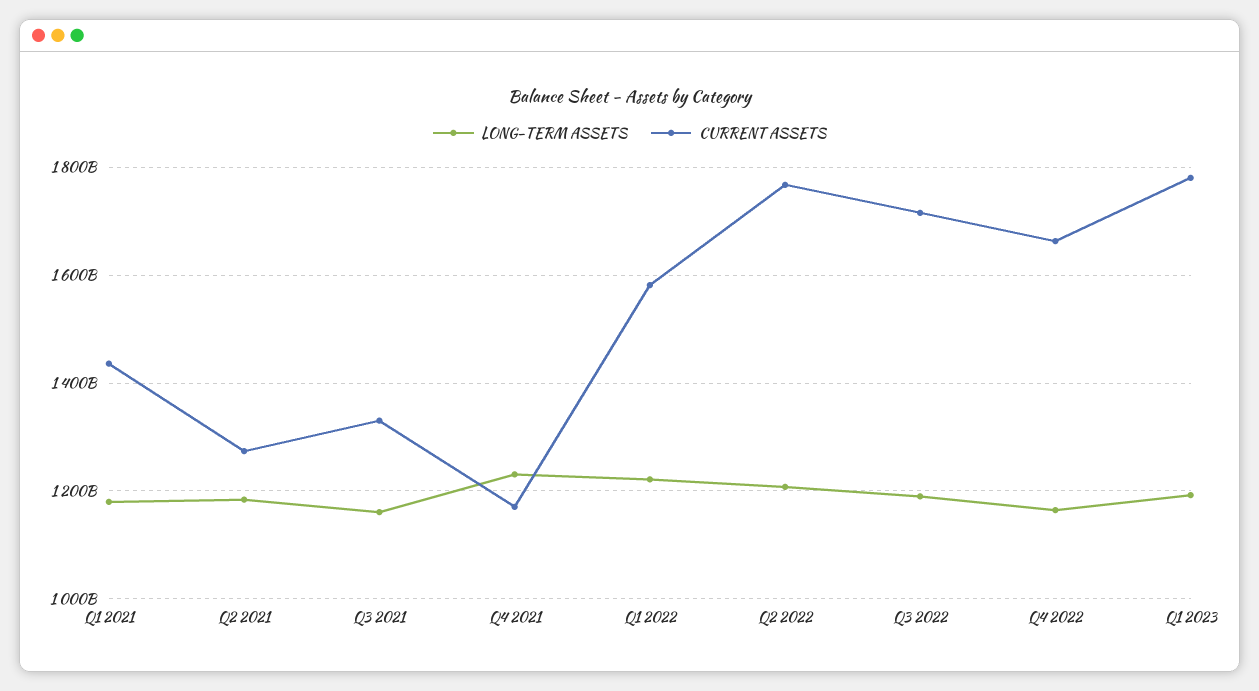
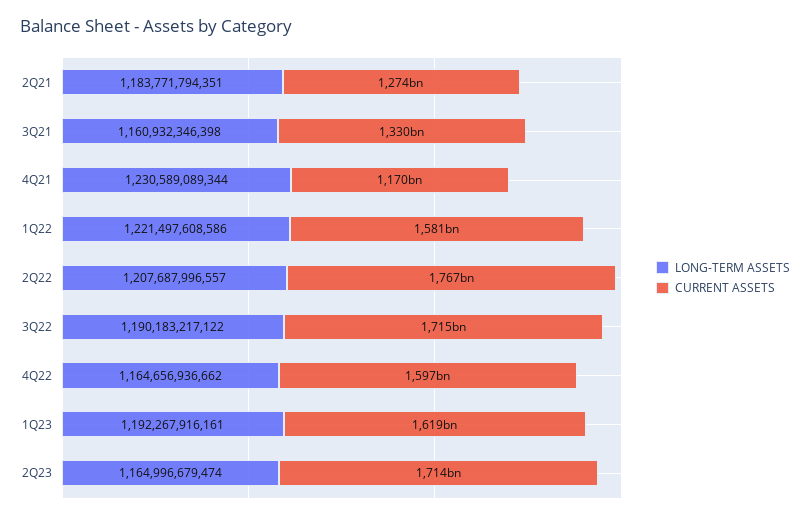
LONG-TERM ASSETS, Q1 2021: 1180000000000 -> none
CURRENT ASSETS, Q1 2021: 1440000000000 -> none
CURRENT ASSETS, Q4 2022: 1660000000000 -> 1597000000000
CURRENT ASSETS, Q1 2023: 1780000000000 -> 1619000000000
LONG-TERM ASSETS, 2Q23: none -> 1164996679474
CURRENT ASSETS, 2Q23: none -> 1714000000000

